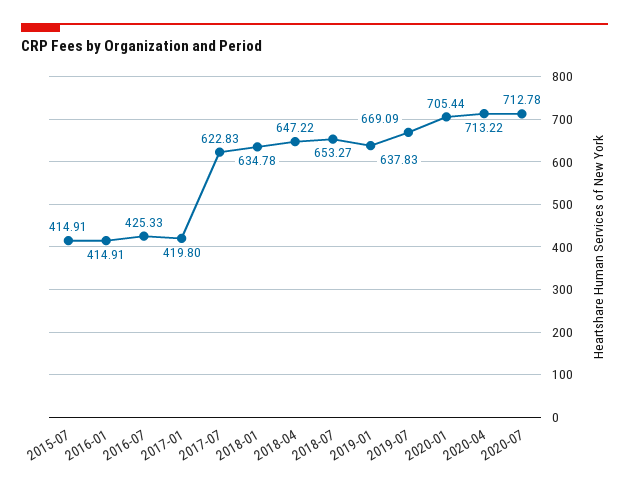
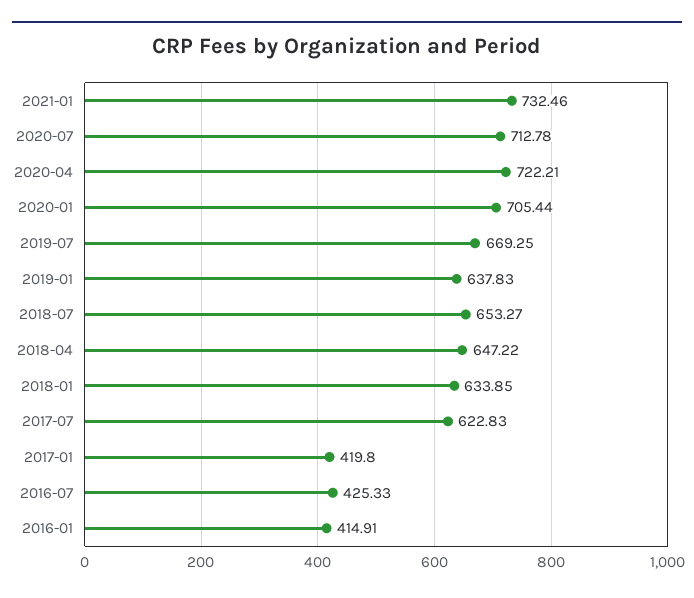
2015-07: 414.91 -> none
2018-01: 634.78 -> 633.85
2019-07: 669.09 -> 669.25
2020-04: 713.22 -> 722.21
2021-01: none -> 732.46

